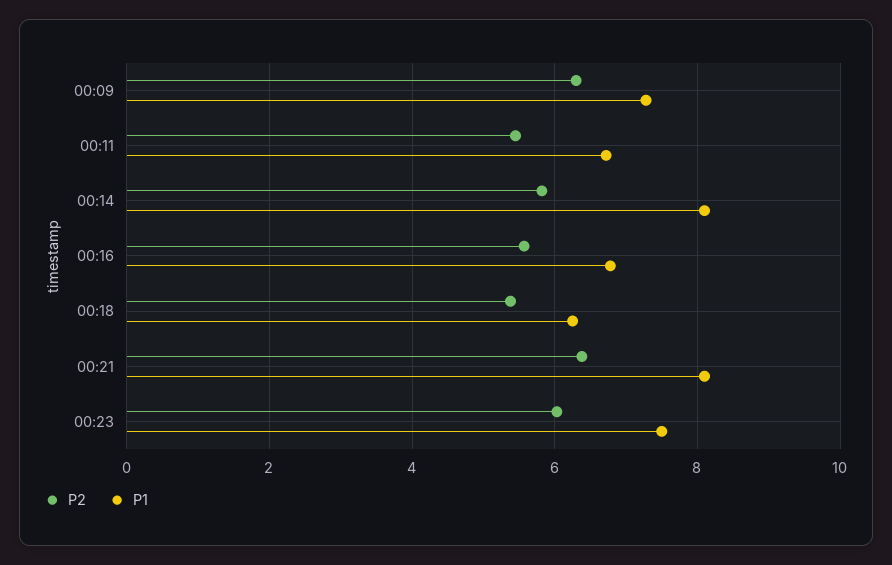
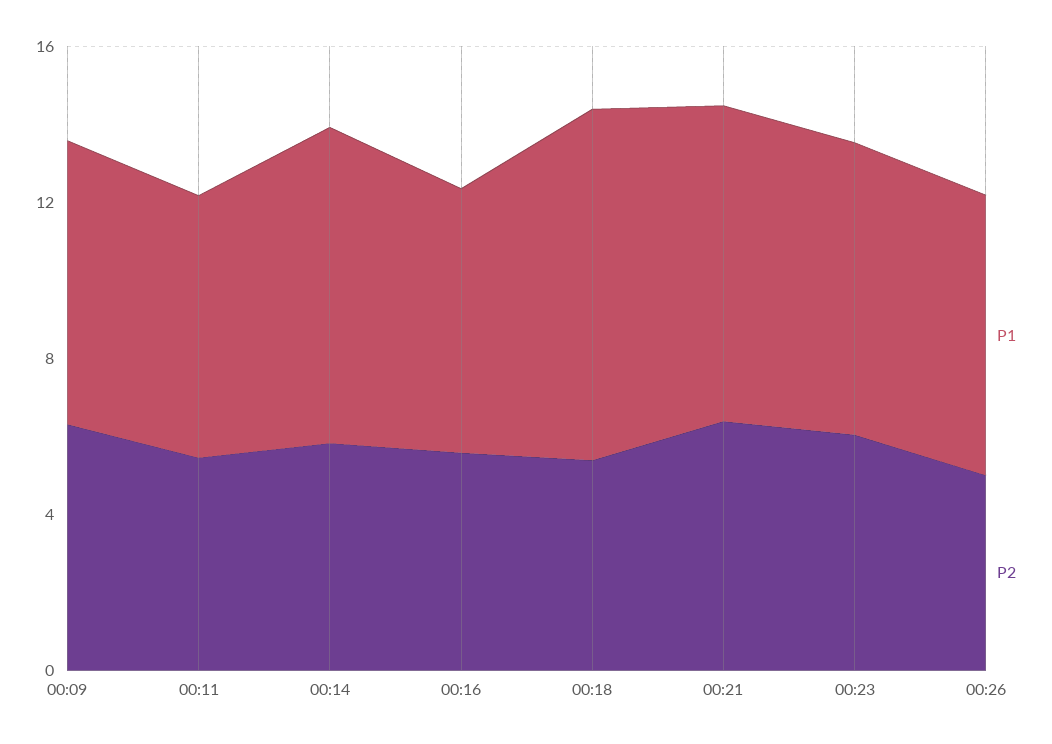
P1, 00:18: 6.2 -> 9
P1, 00:26: none -> 7
P2, 00:26: none -> 5

